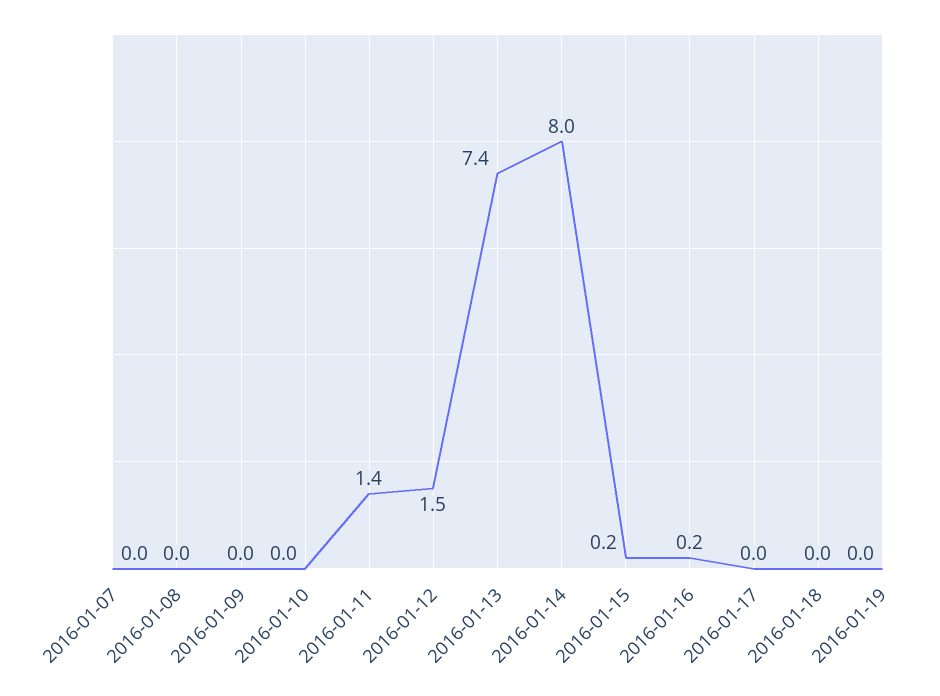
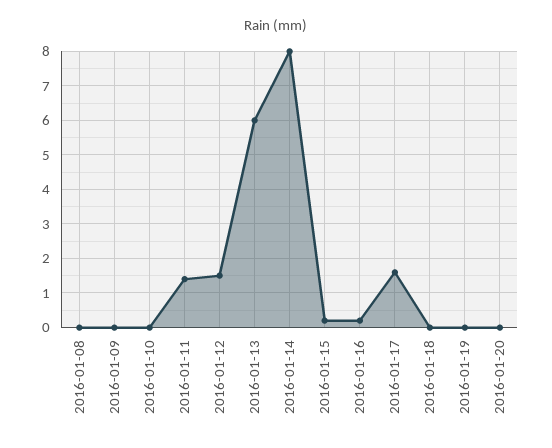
2016-01-07: 0 -> none
2016-01-13: 7.4 -> 6
2016-01-17: 0 -> 1.5
2016-01-20: none -> 0

